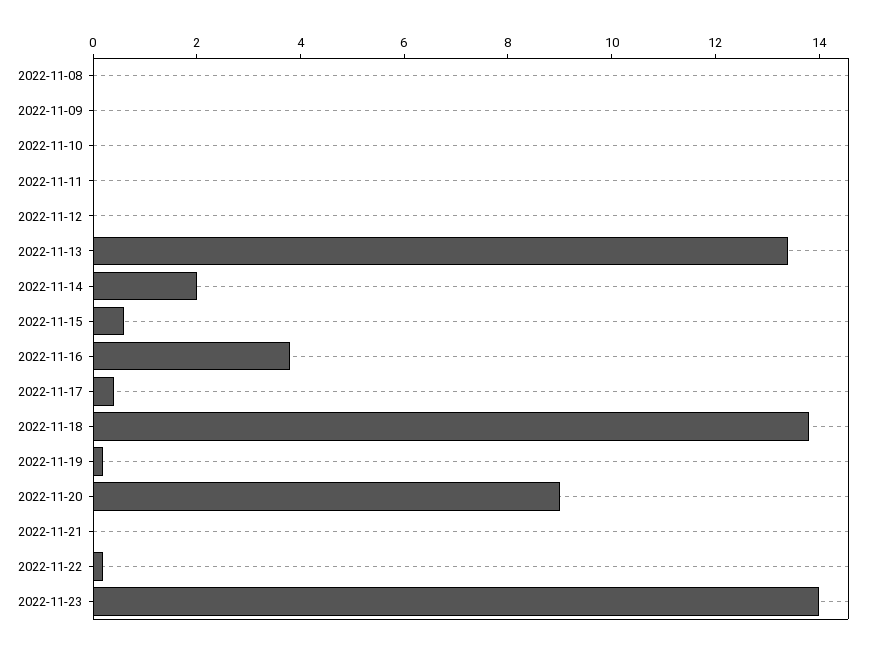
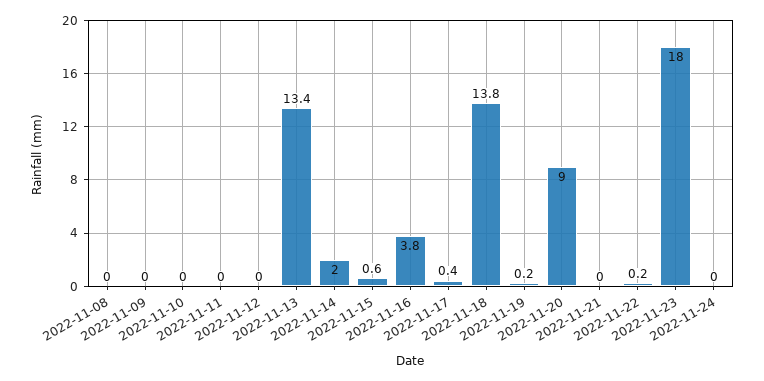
2022-11-23: 14 -> 18
2022-11-24: none -> 0

